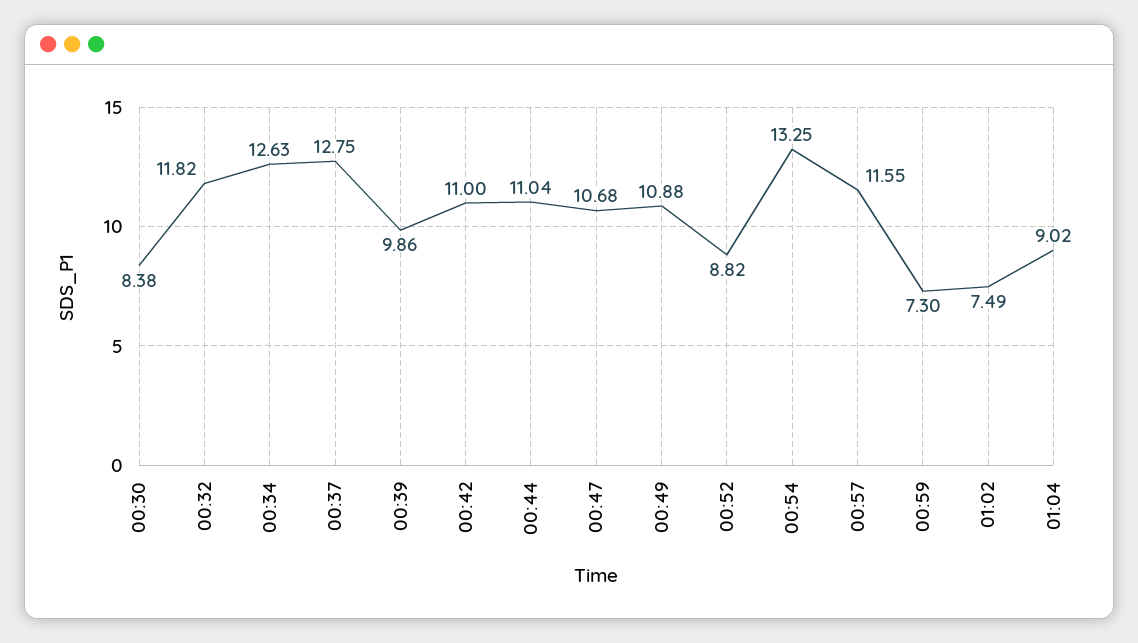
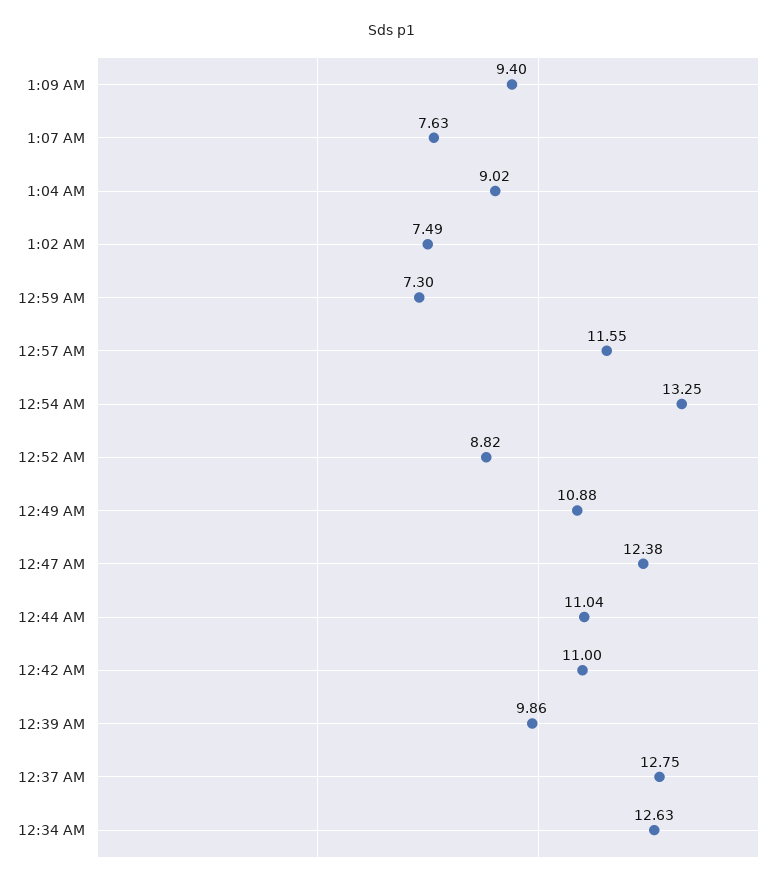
00:30: 8.38 -> none
00:32: 11.82 -> none
00:47: 10.68 -> 12.38
1:09 AM: none -> 9.4
1:07 AM: none -> 7.63

